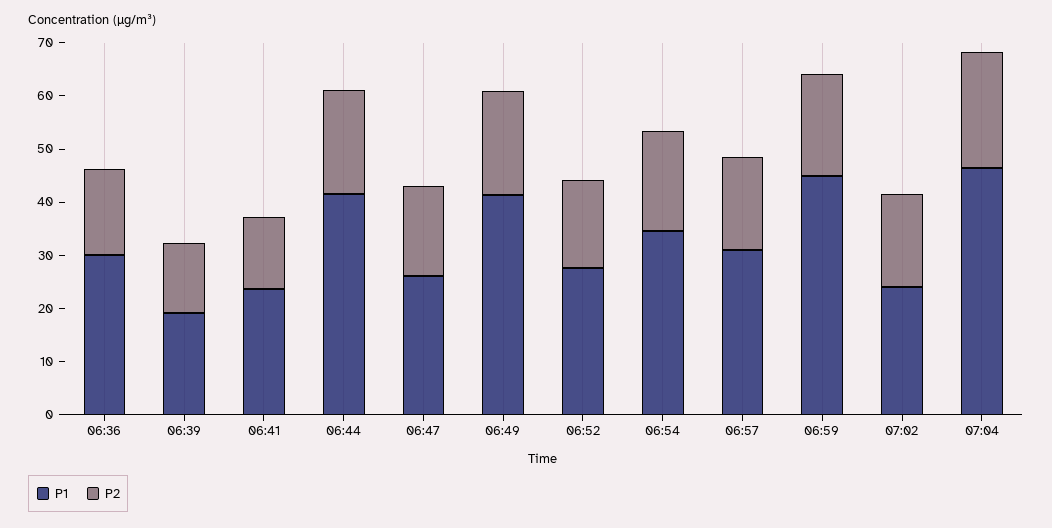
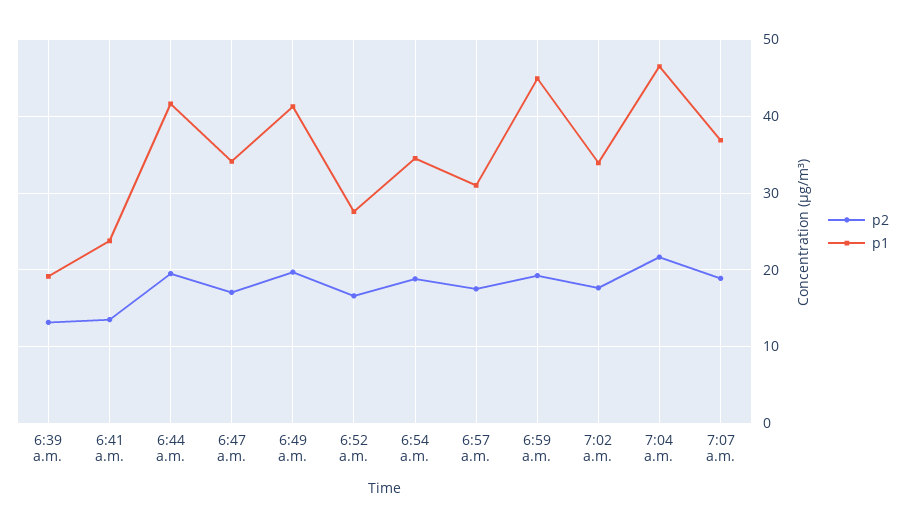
P1, 06:36: 30 -> none
P2, 06:36: 16 -> none
P1, 06:47: 26 -> 34
P1, 07:02: 24 -> 34
P2, 7:07 a.m.: none -> 19
P1, 7:07 a.m.: none -> 37

